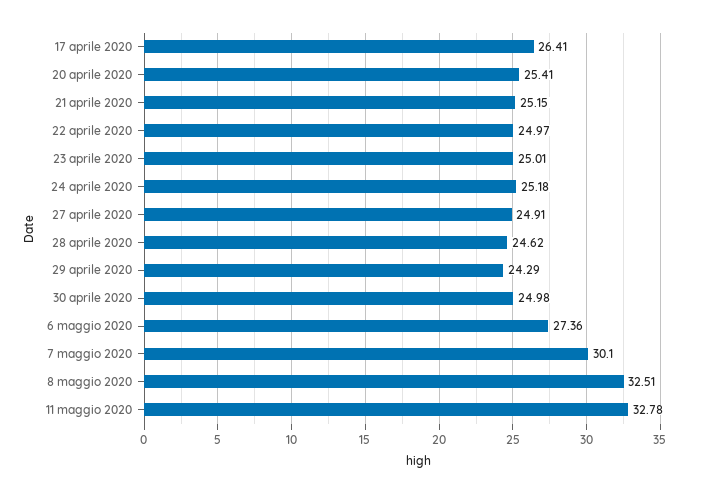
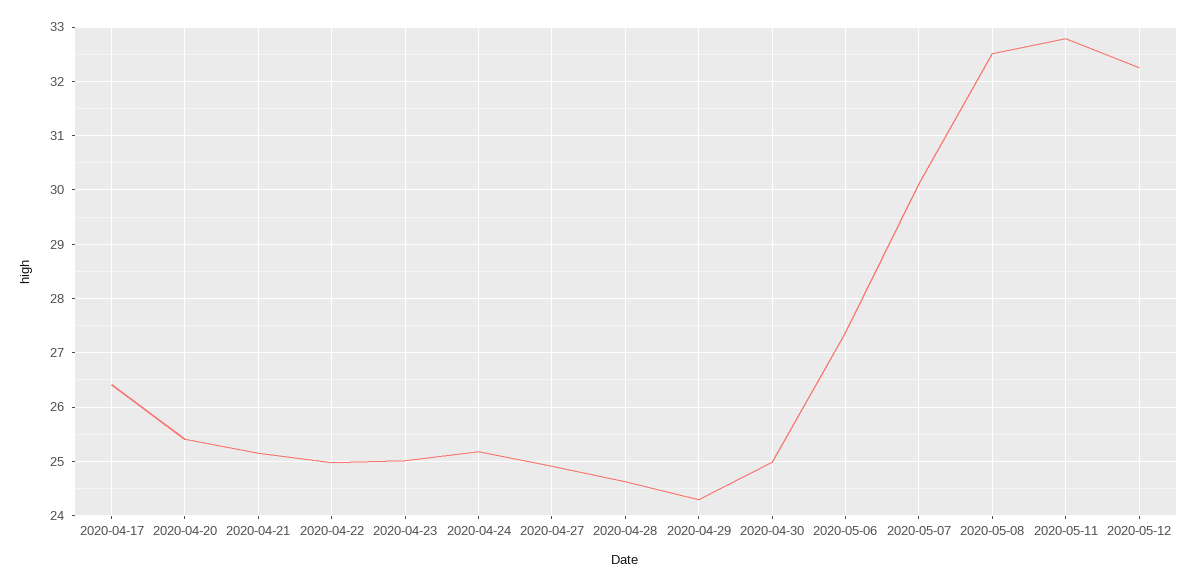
2020-05-12: none -> 32.2

